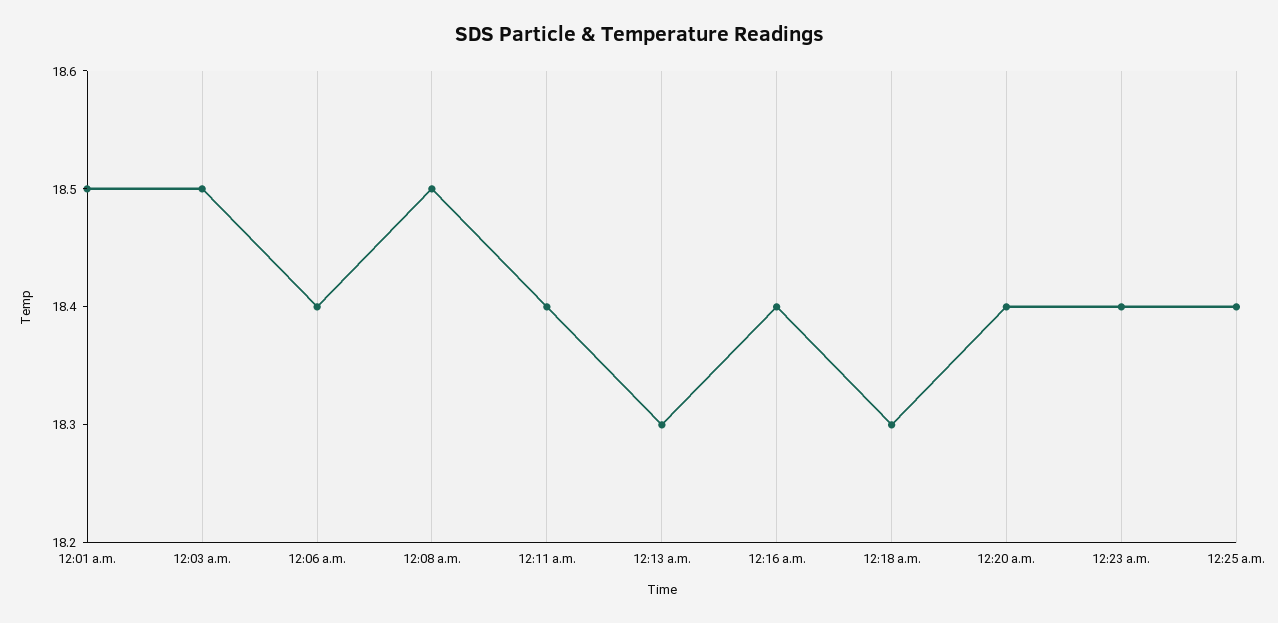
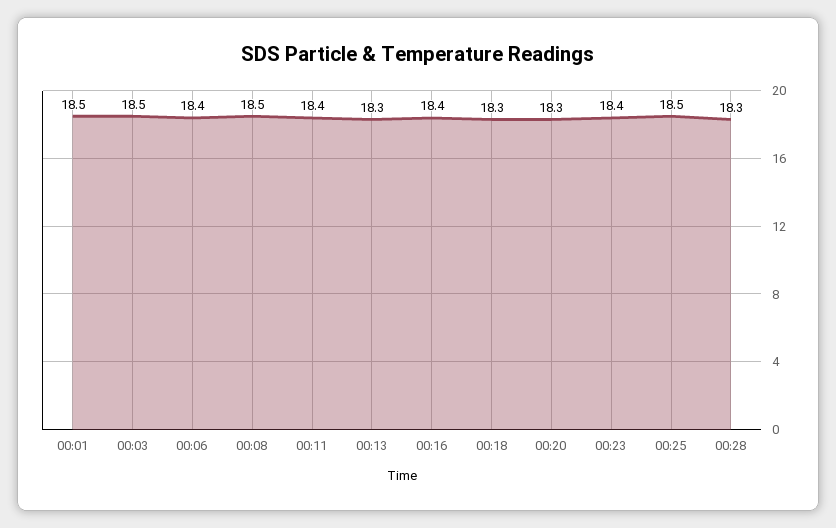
12:20 a.m.: 18.4 -> 18.3
12:25 a.m.: 18.4 -> 18.5
00:28: none -> 18.3

